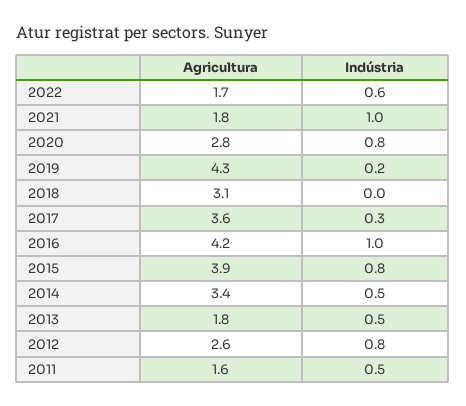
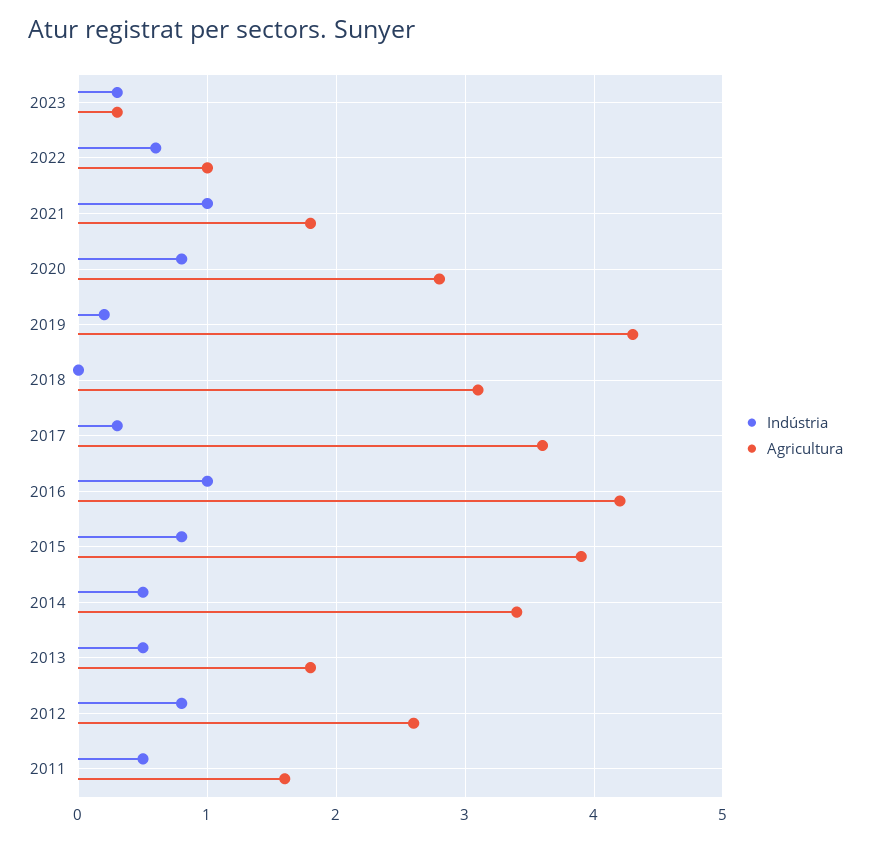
Agricultura, 2022: 1.7 -> 1
Indústria, 2023: none -> 0.3
Agricultura, 2023: none -> 0.3

